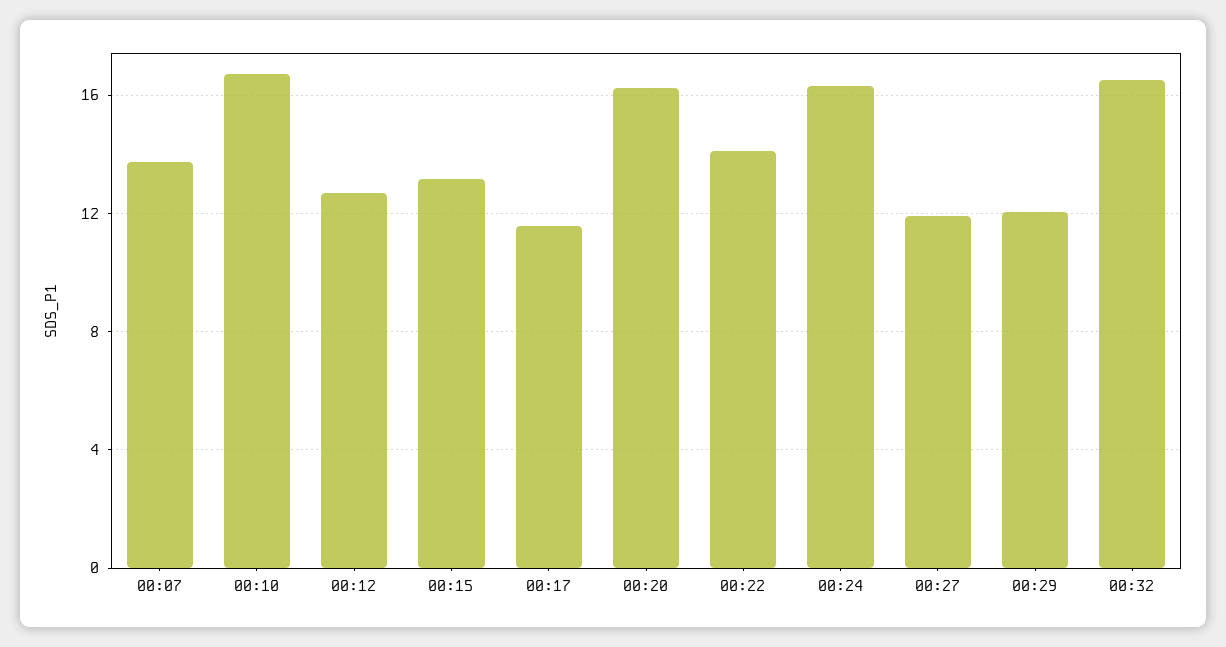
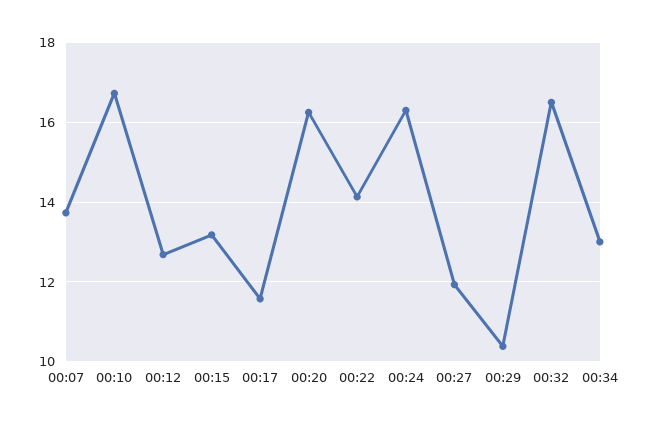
00:29: 12 -> 10.4
00:34: none -> 13

